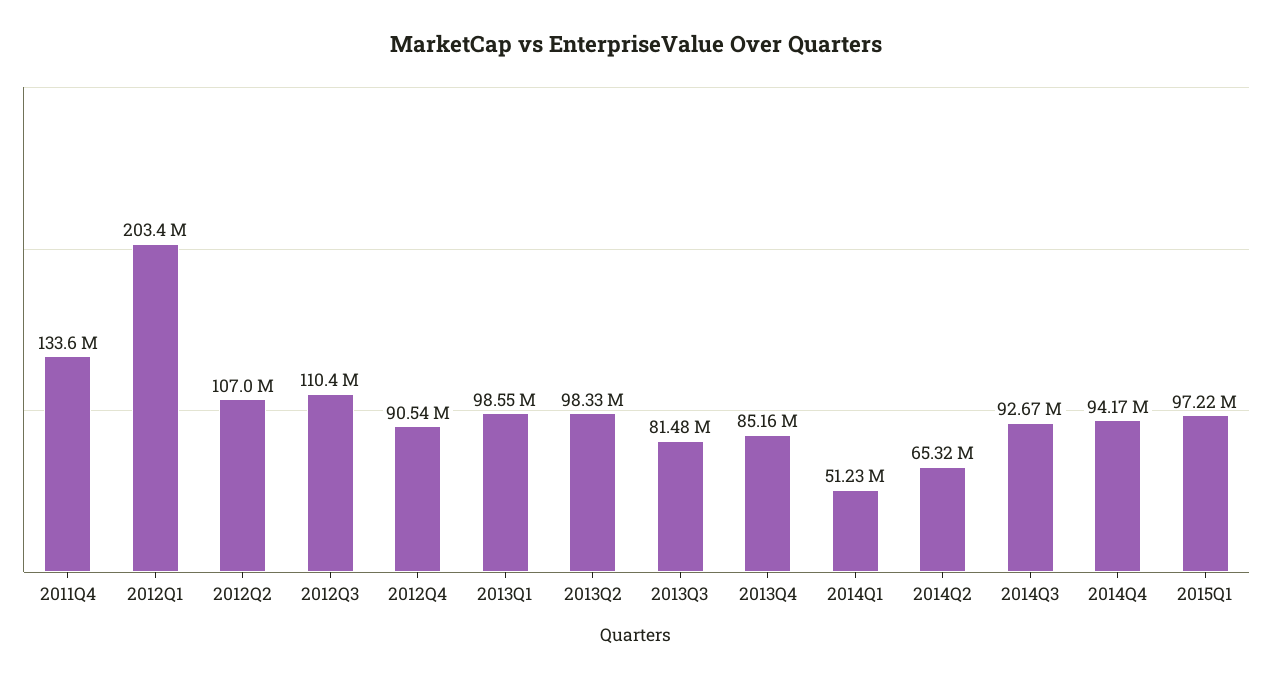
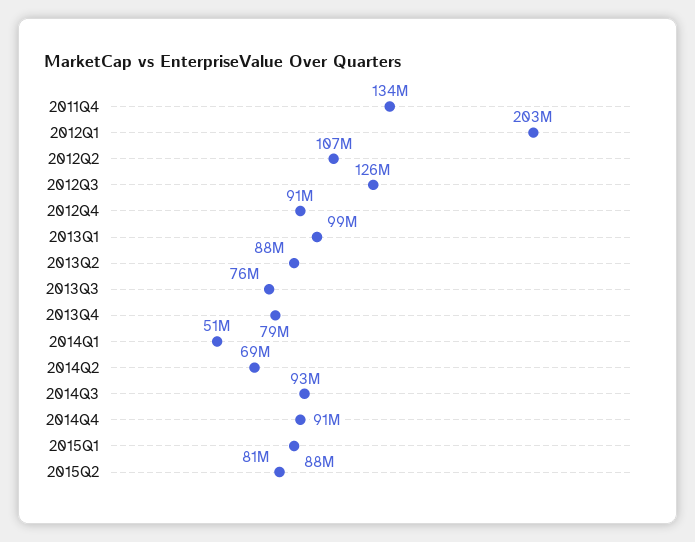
2012Q3: 110400000 -> 126000000
2013Q2: 98330000 -> 88000000
2013Q3: 81480000 -> 76000000
2013Q4: 85160000 -> 79000000
2014Q2: 65320000 -> 69000000
2014Q4: 94170000 -> 91000000
2015Q1: 97220000 -> 88000000
2015Q2: none -> 81000000

